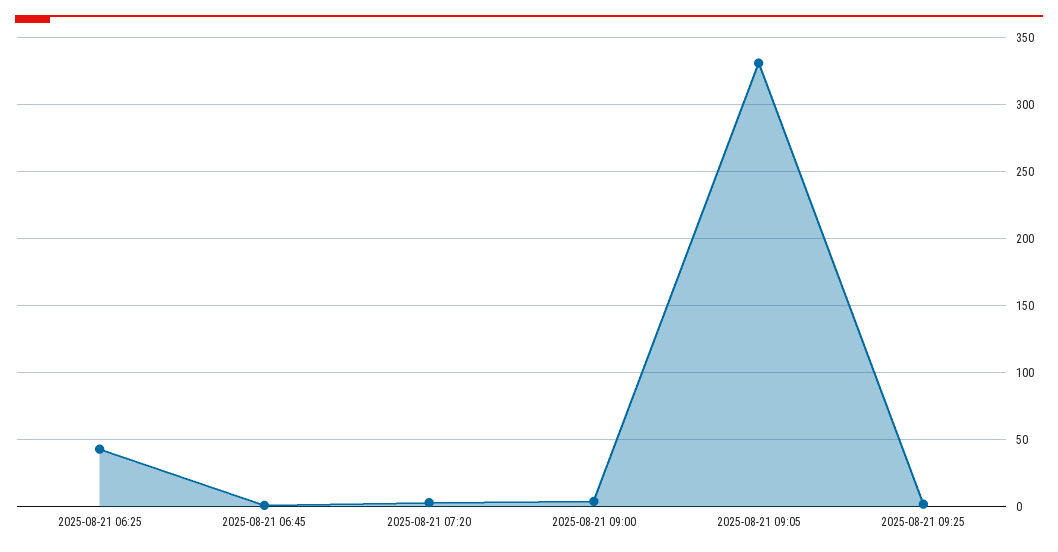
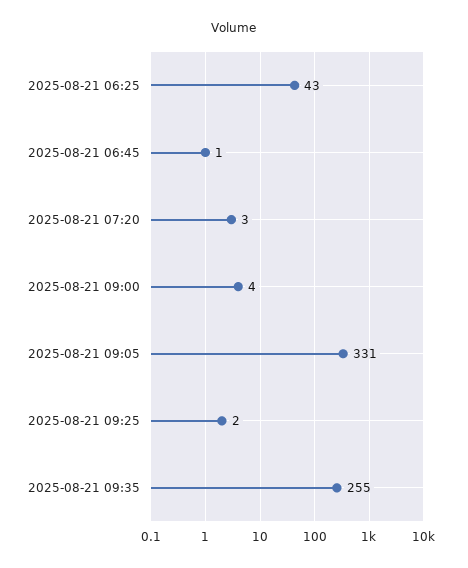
2025-08-21 09:35: none -> 255

